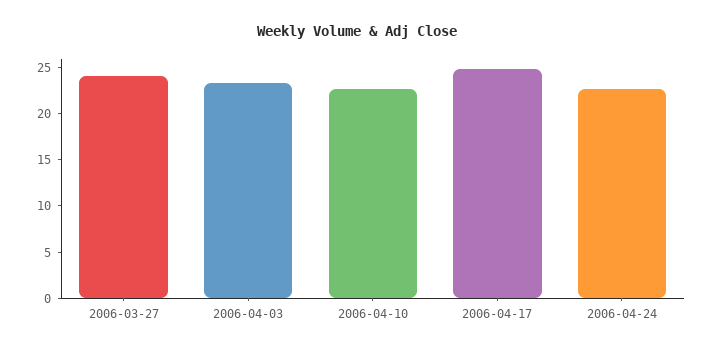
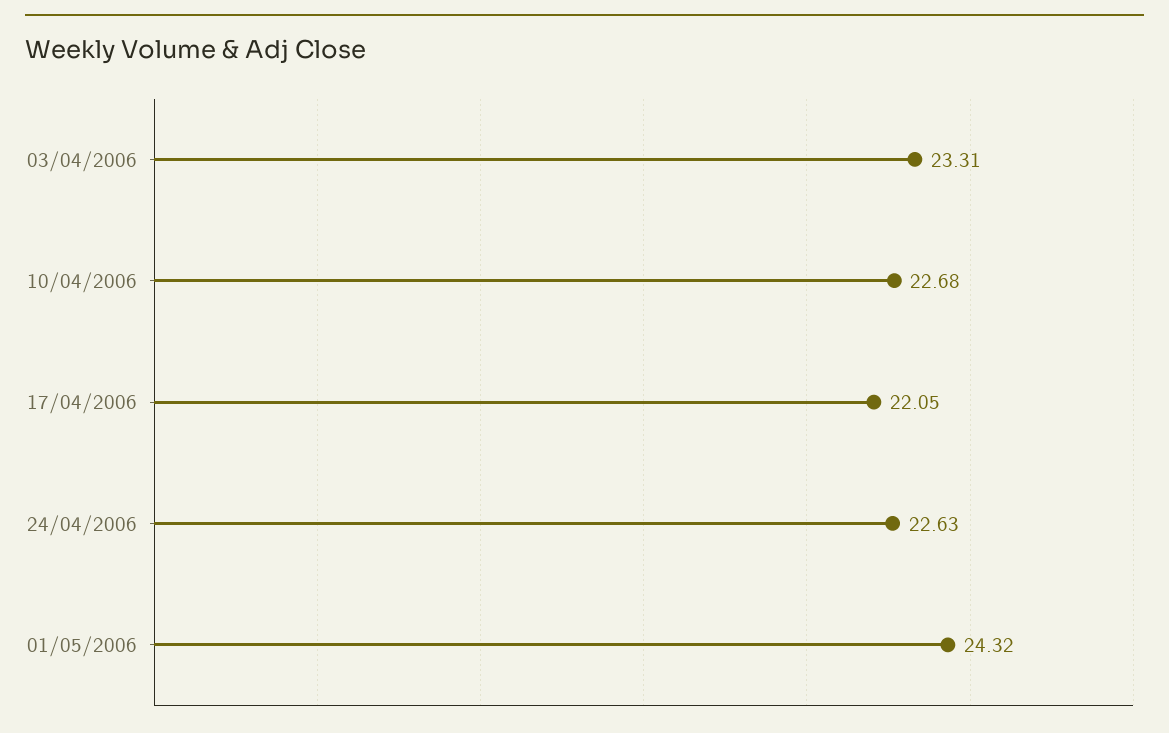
2006-03-27: 24 -> none
2006-04-17: 25 -> 22.05
01/05/2006: none -> 24.32

